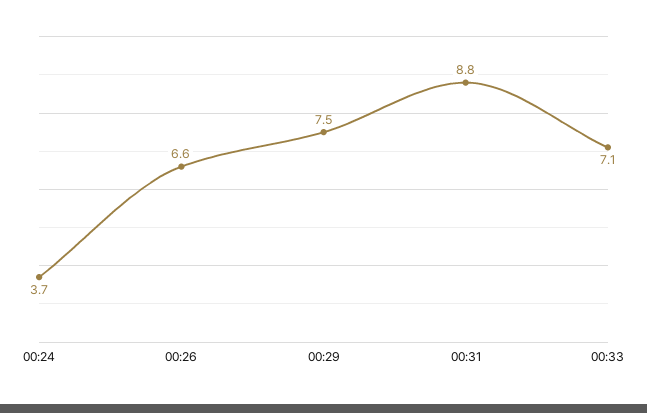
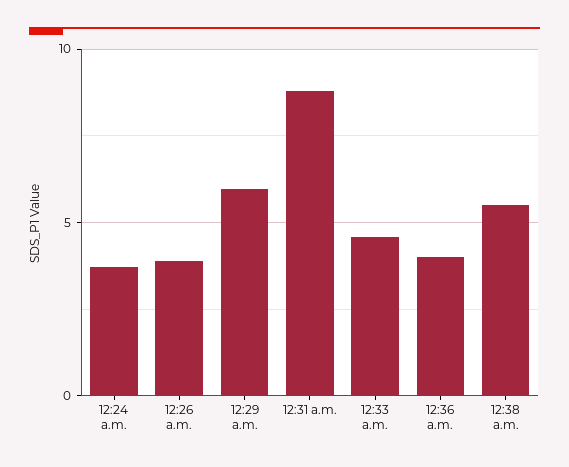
00:26: 6.6 -> 4
00:29: 7.5 -> 6
00:33: 7.1 -> 4.5
12:36 a.m.: none -> 4
12:38 a.m.: none -> 5.5

